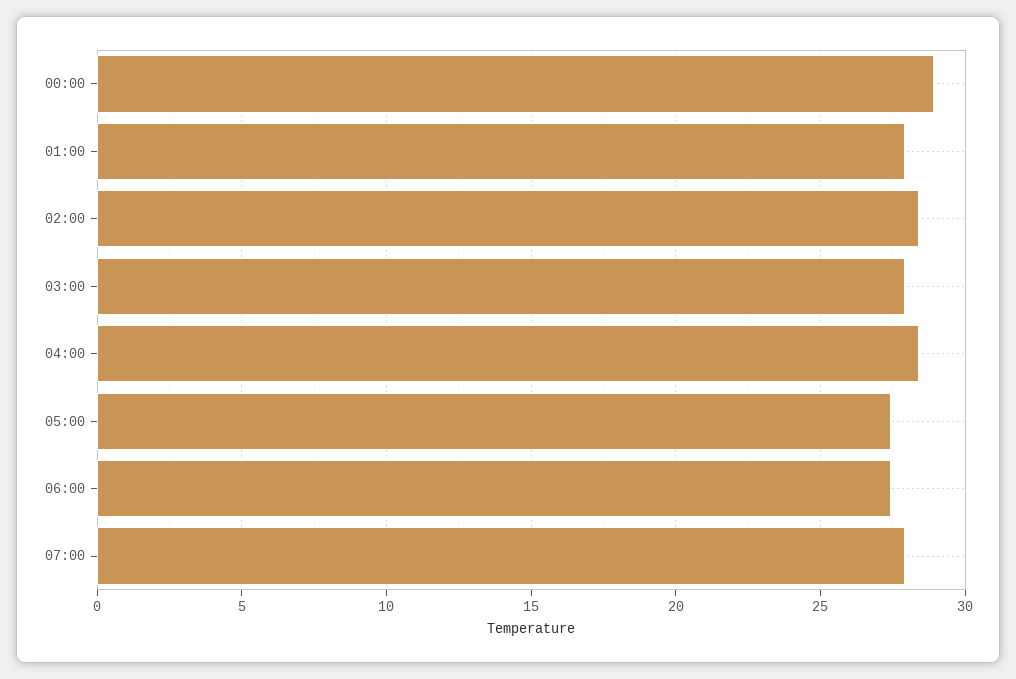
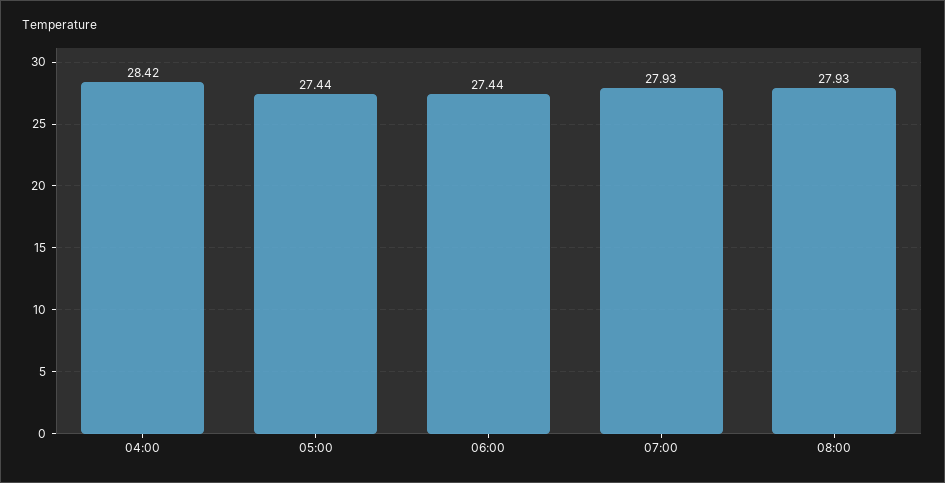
00:00: 29 -> none
01:00: 28 -> none
02:00: 28.5 -> none
03:00: 28 -> none
08:00: none -> 27.93

